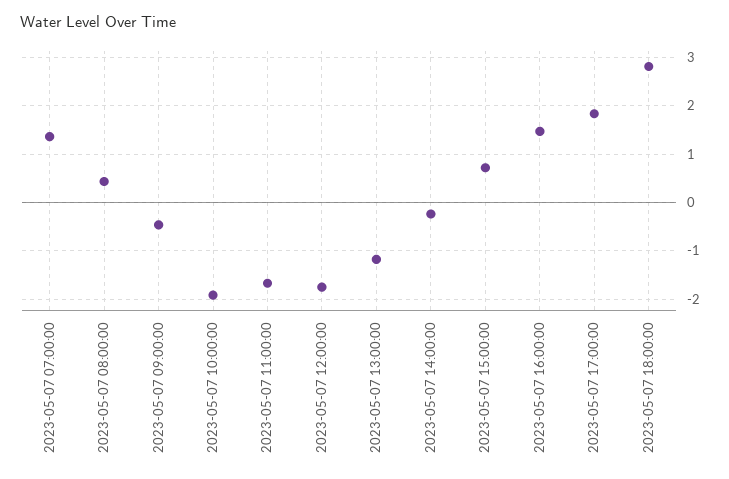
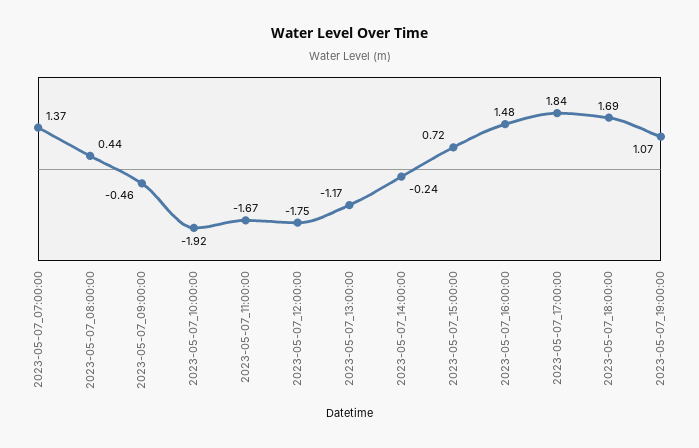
2023-05-07 18:00:00: 2.8 -> 1.69
2023-05-07_19:00:00: none -> 1.07

